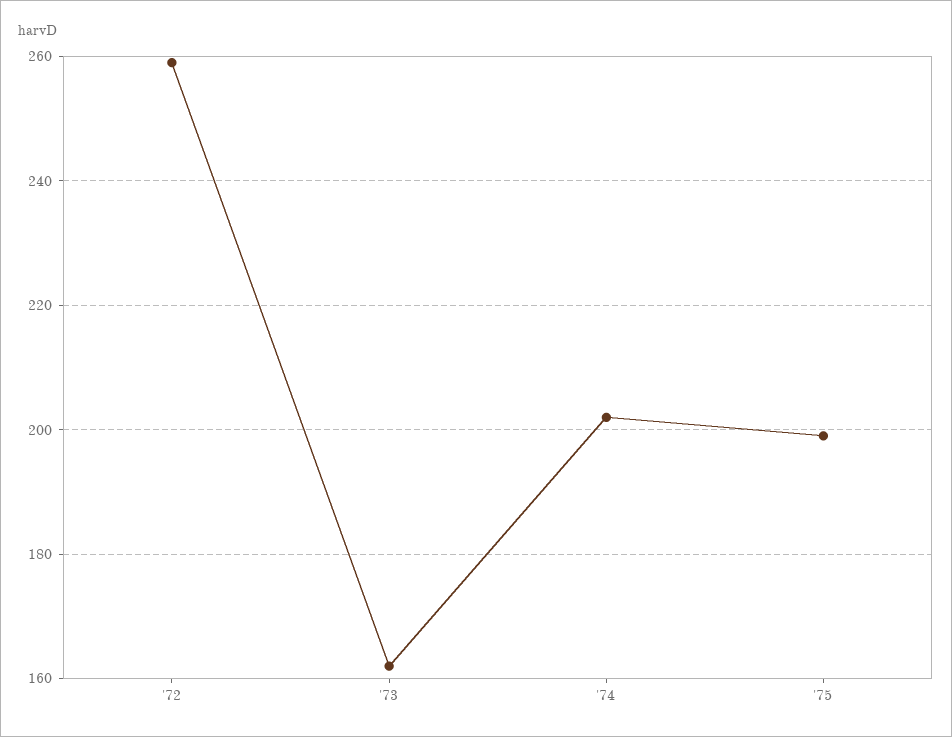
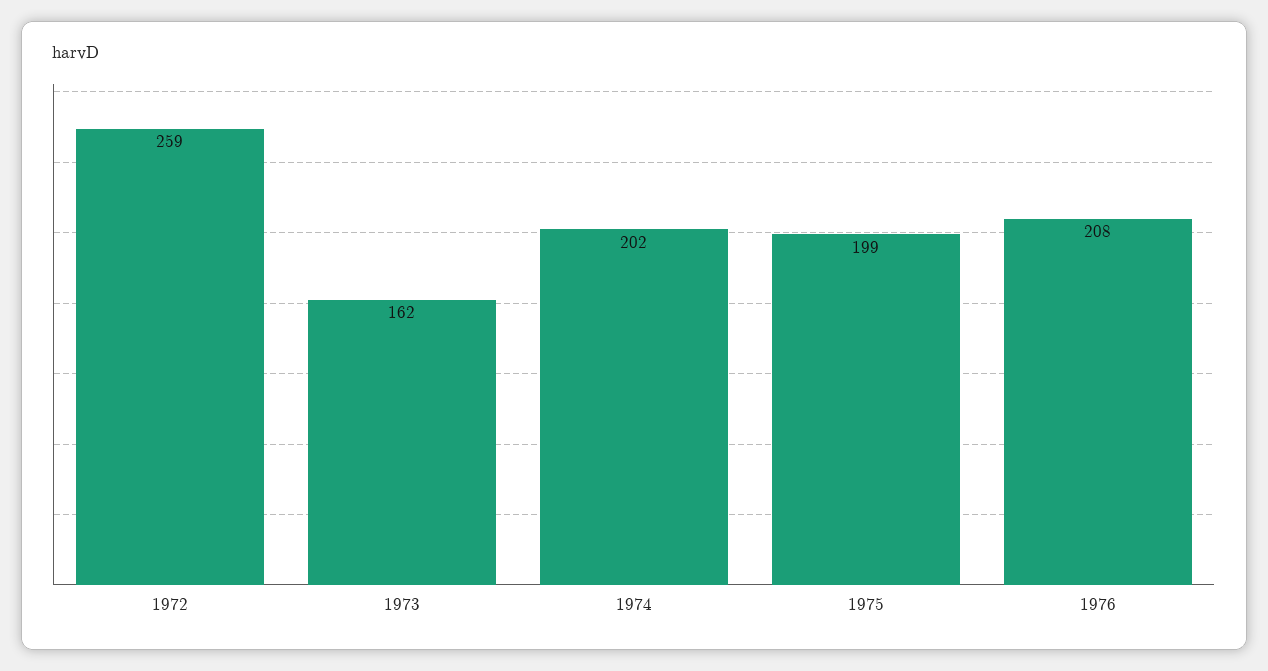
1976: none -> 208

